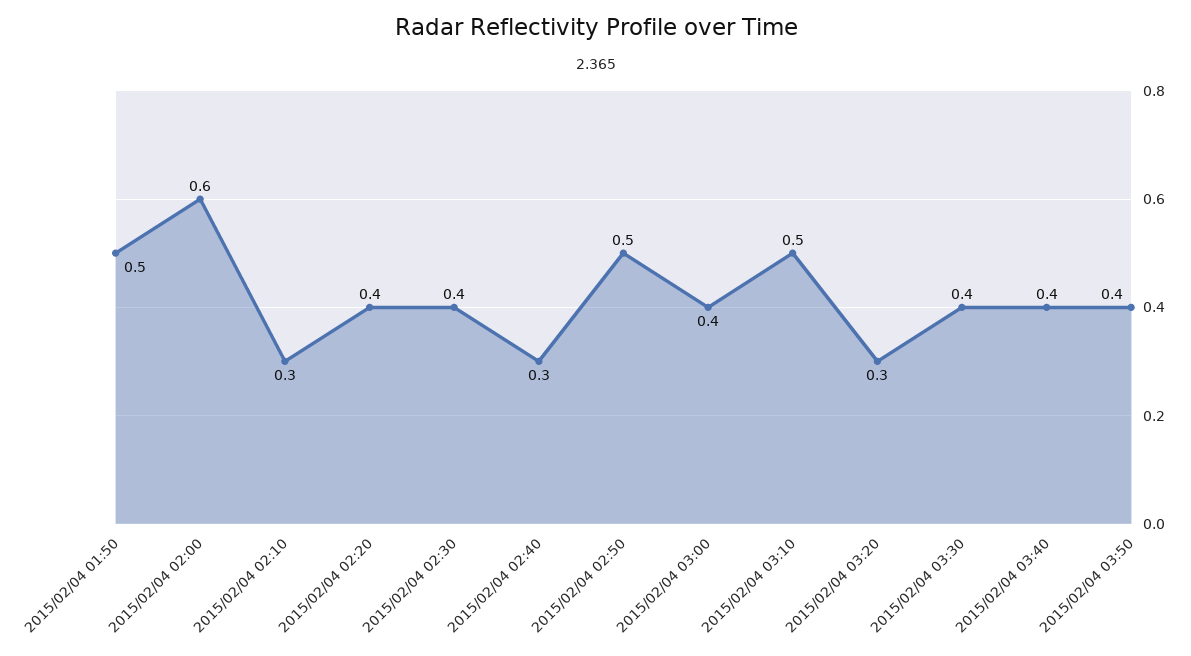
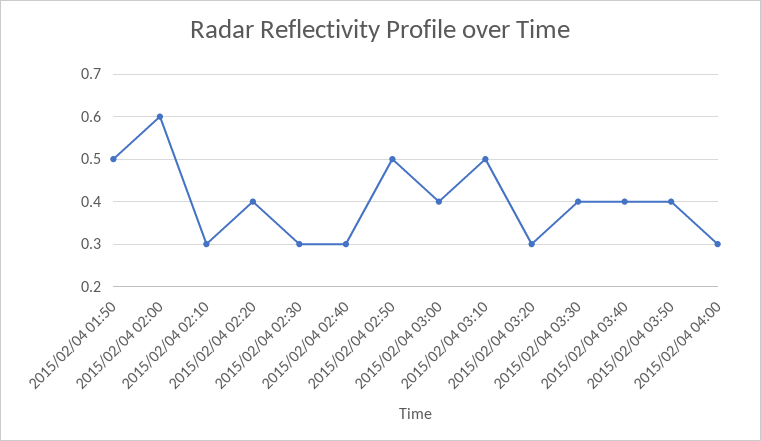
2015/02/04 02:30: 0.4 -> 0.3
2015/02/04 04:00: none -> 0.3

